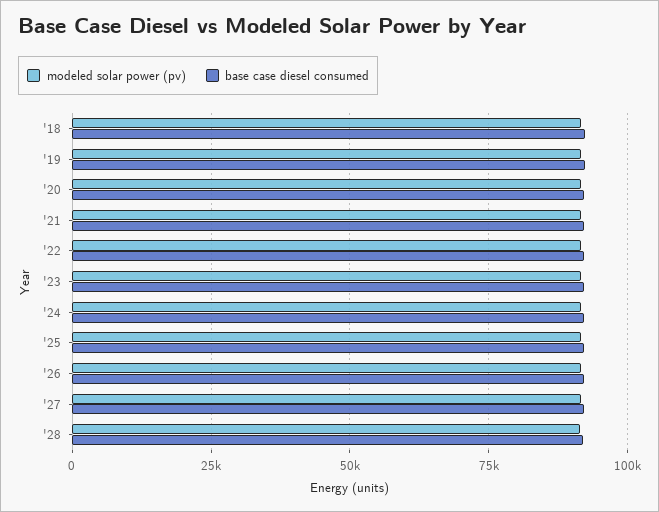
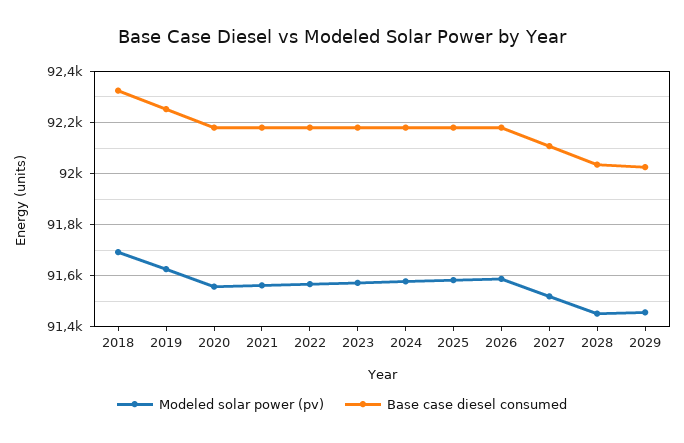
modeled solar power (pv), 2029: none -> 91450
base case diesel consumed, 2029: none -> 92025

